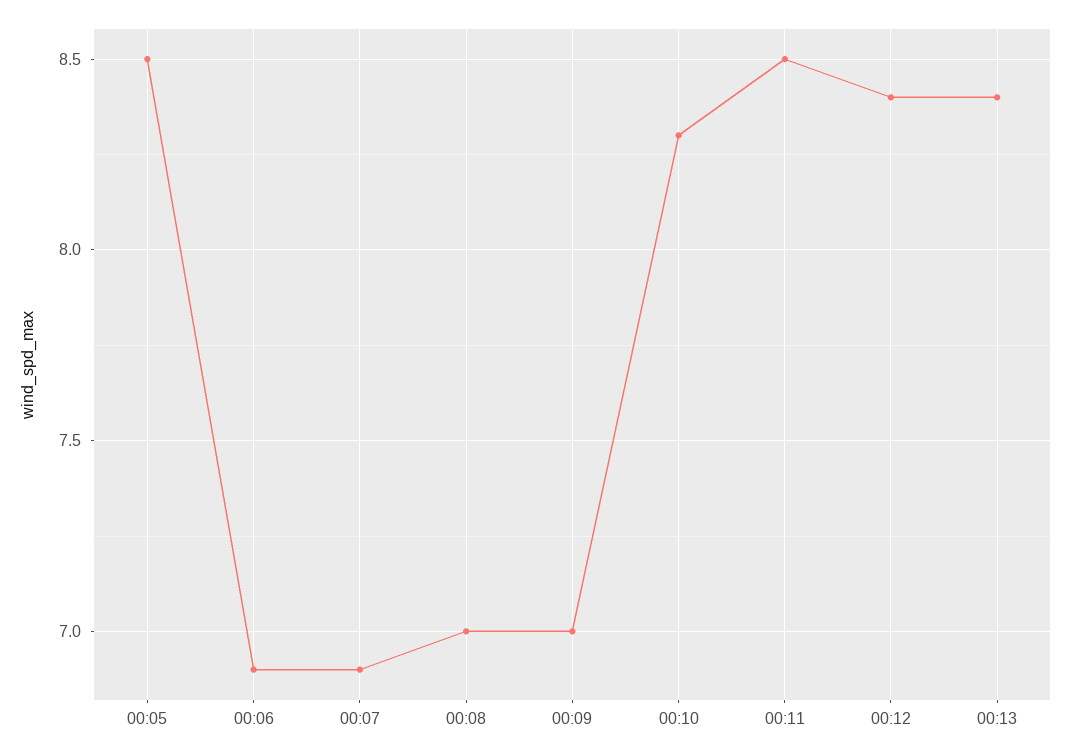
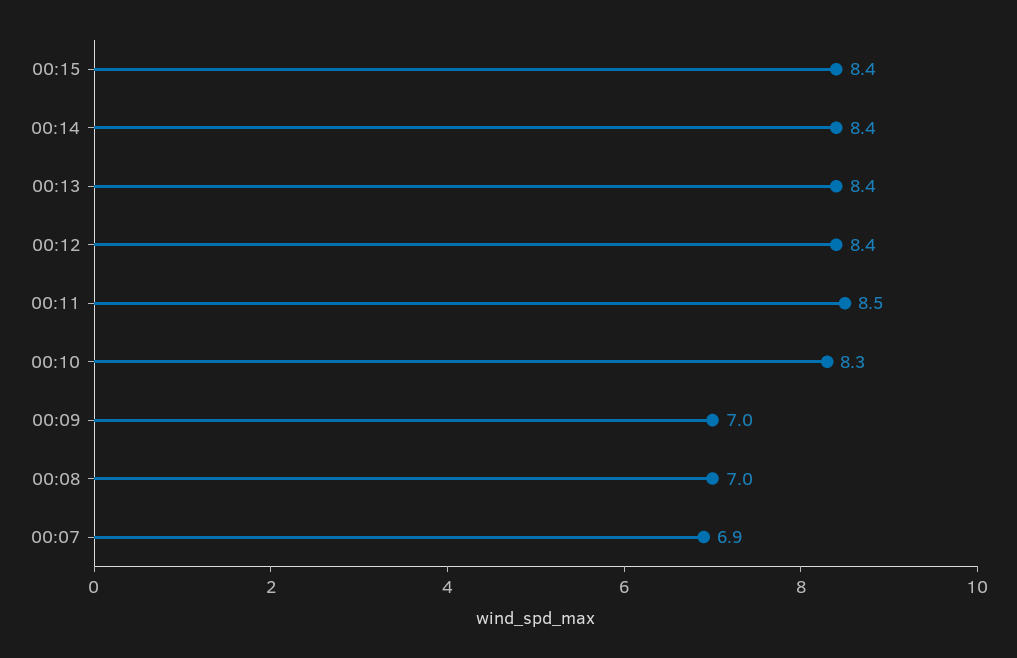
00:05: 8.5 -> none
00:06: 6.9 -> none
00:15: none -> 8.4
00:14: none -> 8.4

